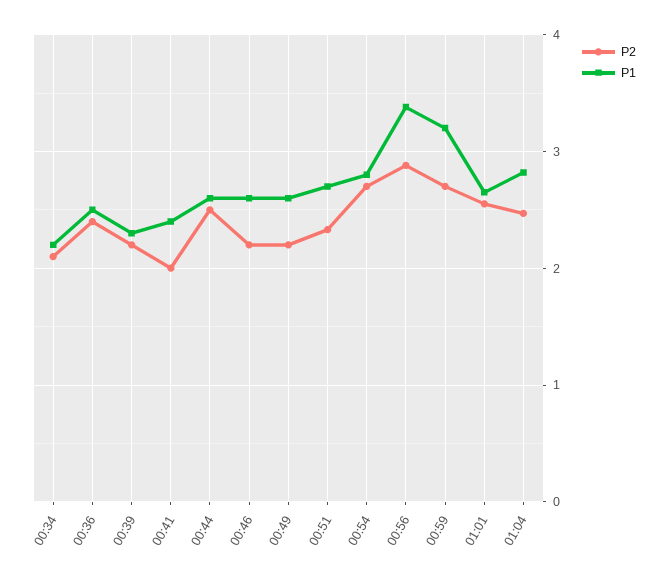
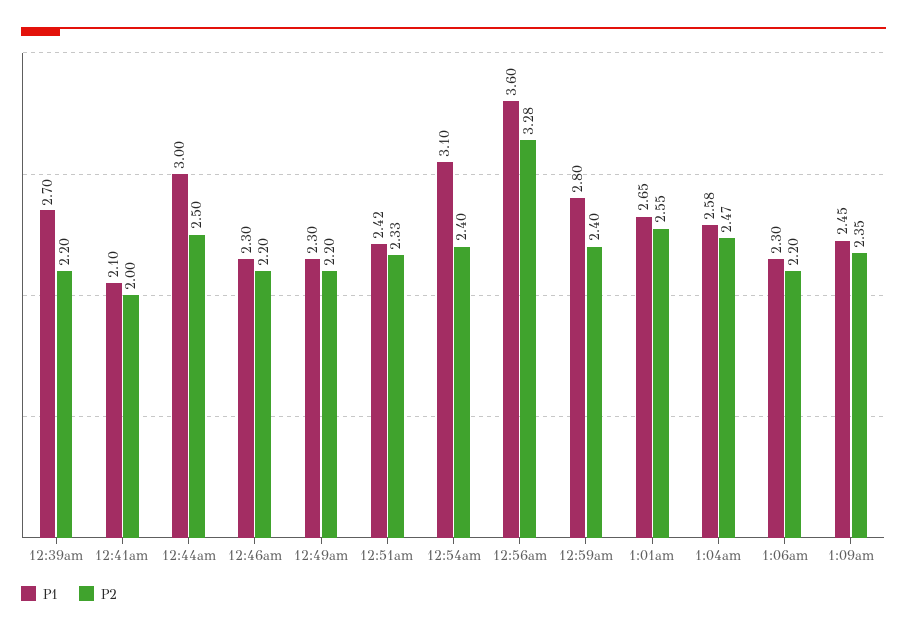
P2, 00:34: 2.1 -> none
P1, 00:34: 2.2 -> none
P2, 00:36: 2.4 -> none
P1, 00:36: 2.5 -> none
P1, 00:39: 2.3 -> 2.7
P1, 00:41: 2.4 -> 2.1
P1, 00:44: 2.6 -> 3
P1, 00:46: 2.6 -> 2.3
P1, 00:49: 2.6 -> 2.3
P1, 00:51: 2.7 -> 2.42
P2, 00:54: 2.7 -> 2.4
P1, 00:54: 2.8 -> 3.1
P2, 00:56: 2.9 -> 3.28
P1, 00:56: 3.4 -> 3.6
P2, 00:59: 2.7 -> 2.4
P1, 00:59: 3.2 -> 2.8
P1, 01:04: 2.8 -> 2.58
P1, 1:06am: none -> 2.3
P2, 1:06am: none -> 2.2
P1, 1:09am: none -> 2.45
P2, 1:09am: none -> 2.35

